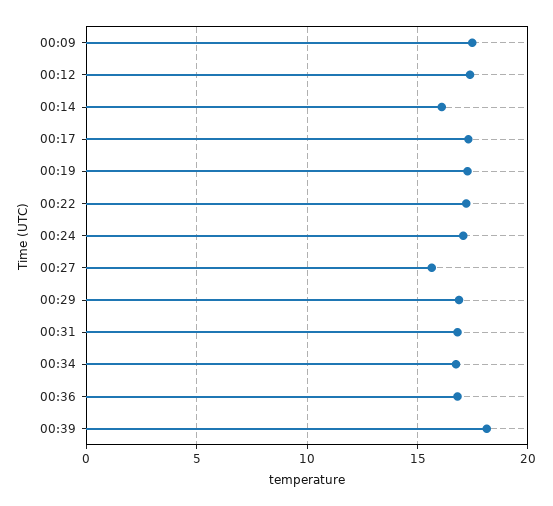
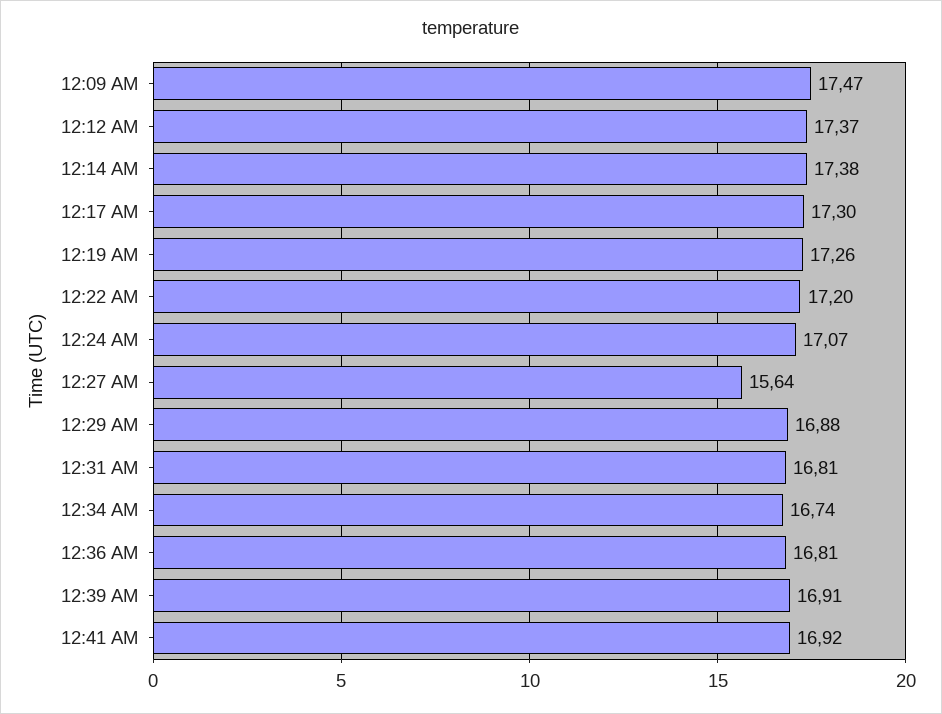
00:14: 16 -> 17.38
00:39: 18 -> 16.91
12:41 AM: none -> 16.92

